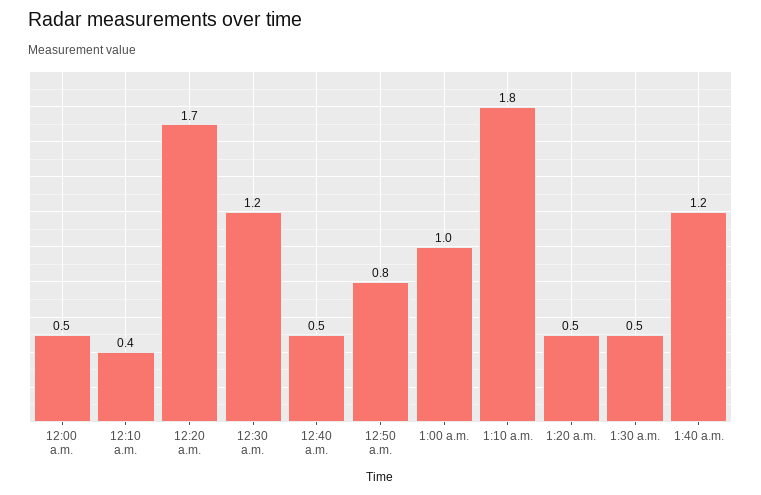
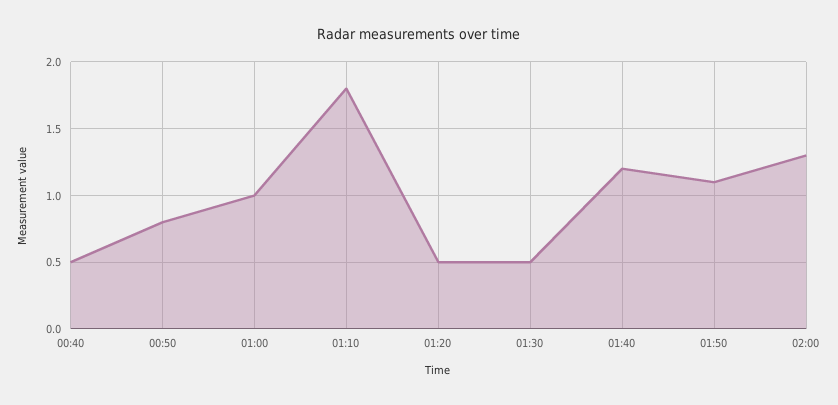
12:00 a.m.: 0.5 -> none
12:10 a.m.: 0.4 -> none
12:20 a.m.: 1.7 -> none
12:30 a.m.: 1.2 -> none
01:50: none -> 1.1
02:00: none -> 1.3

